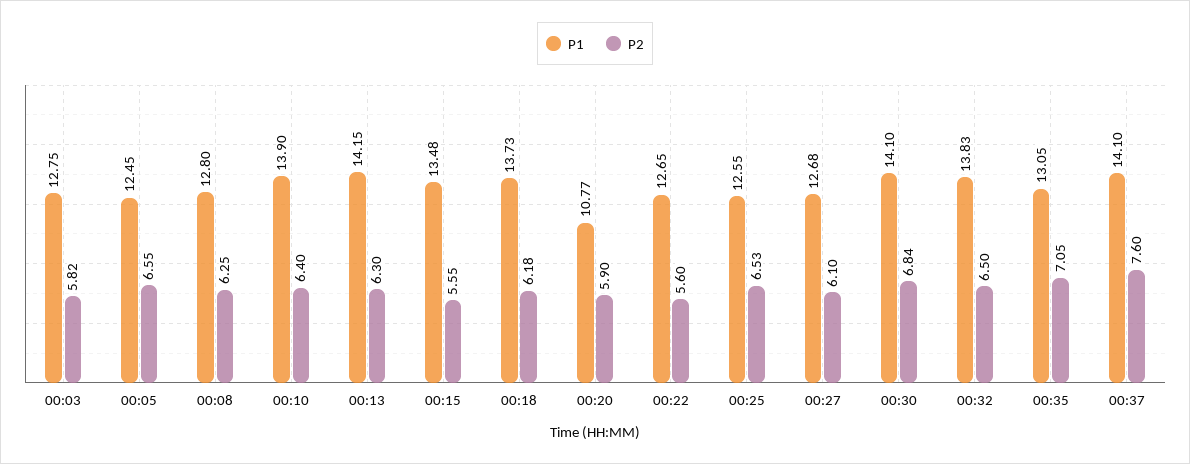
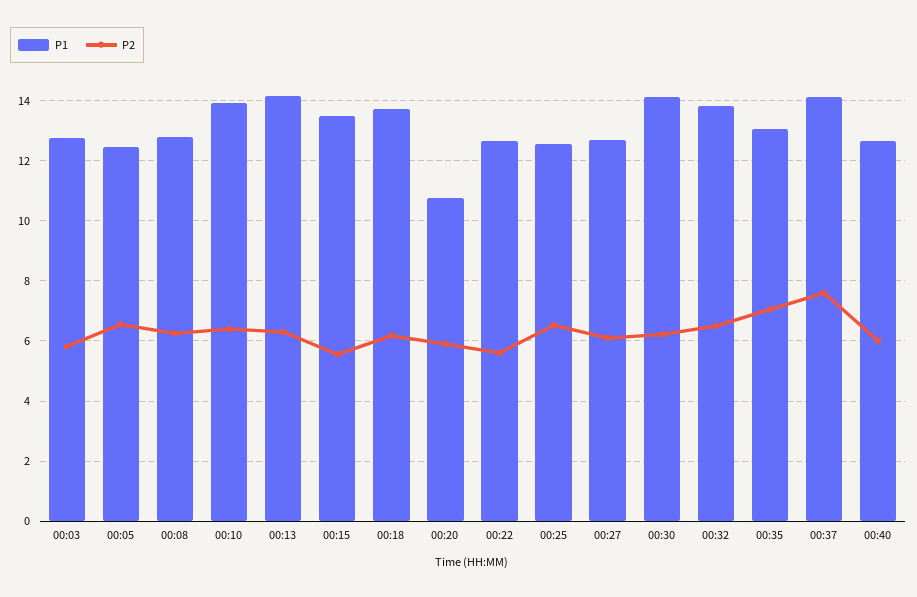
P2, 00:30: 6.84 -> 6.2
P1, 00:40: none -> 12.6
P2, 00:40: none -> 6

